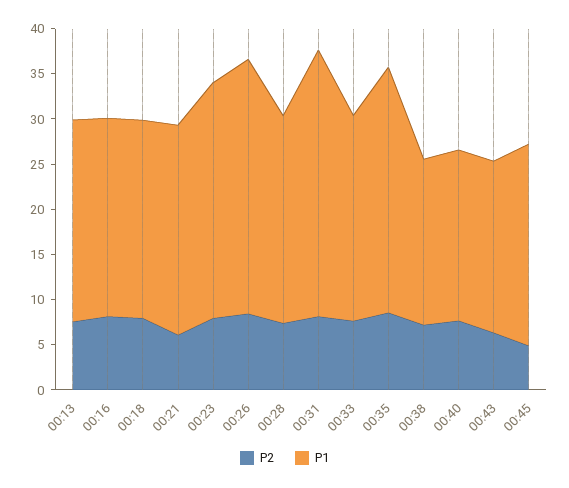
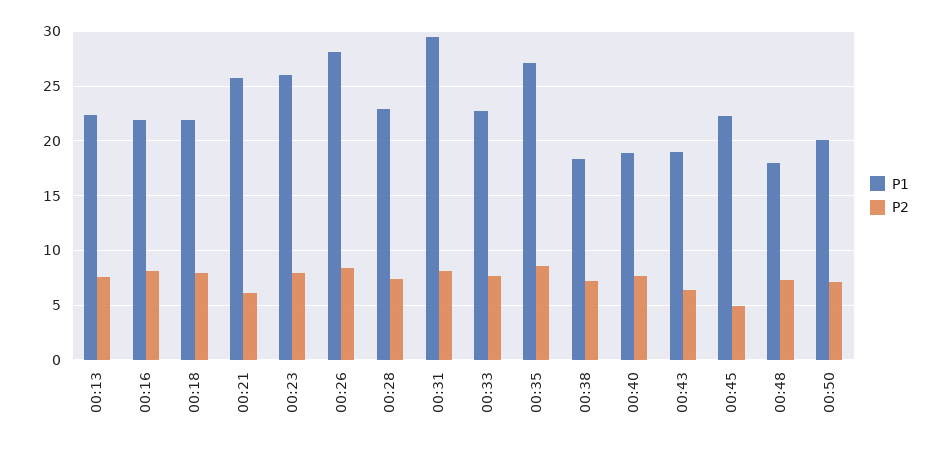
P1, 00:21: 23 -> 26
P1, 00:48: none -> 18
P2, 00:48: none -> 7
P1, 00:50: none -> 20
P2, 00:50: none -> 7

